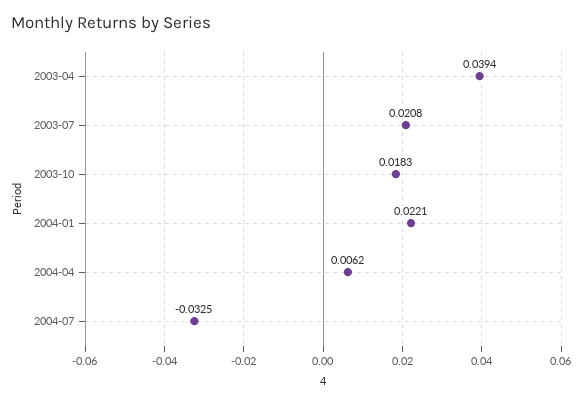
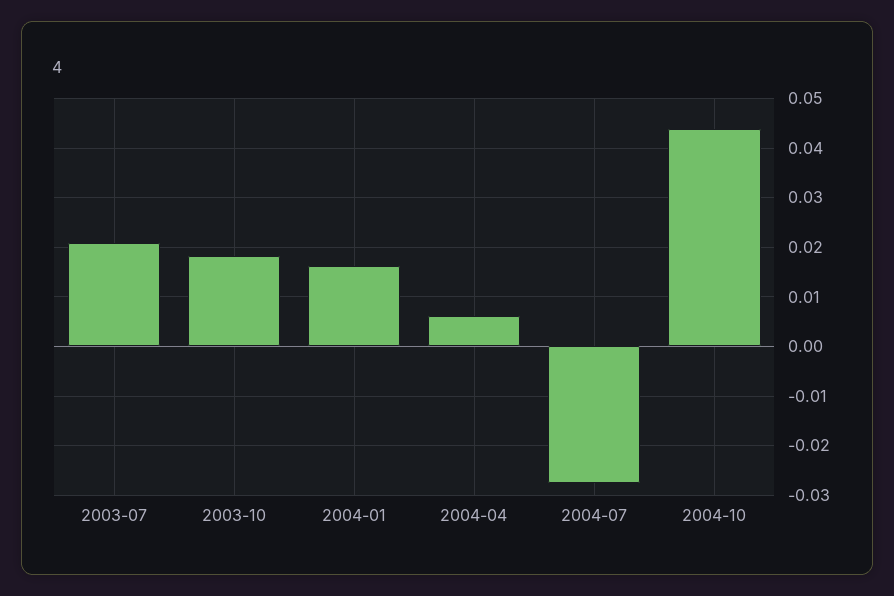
2003-04: 0.0394 -> none
2004-01: 0.0221 -> 0.016
2004-07: -0.0325 -> -0.028
2004-10: none -> 0.044

